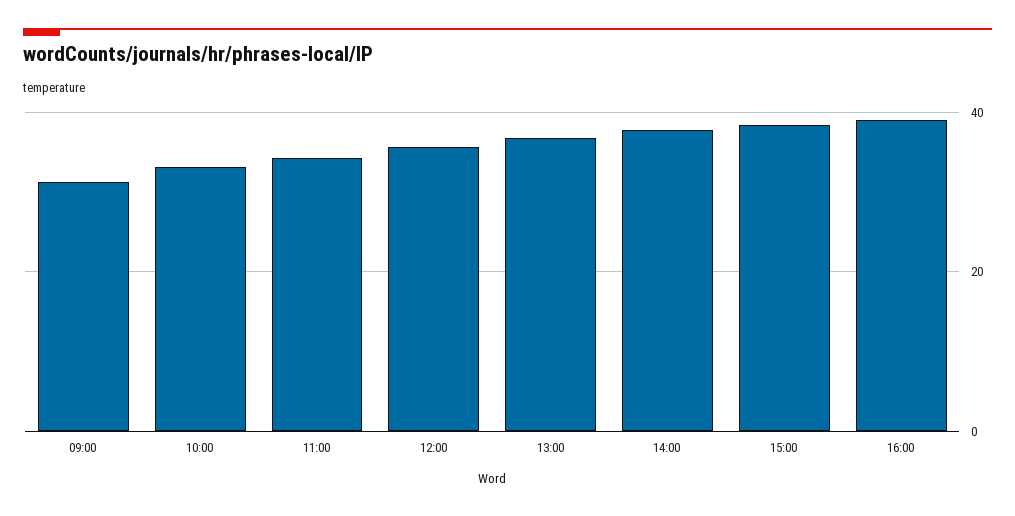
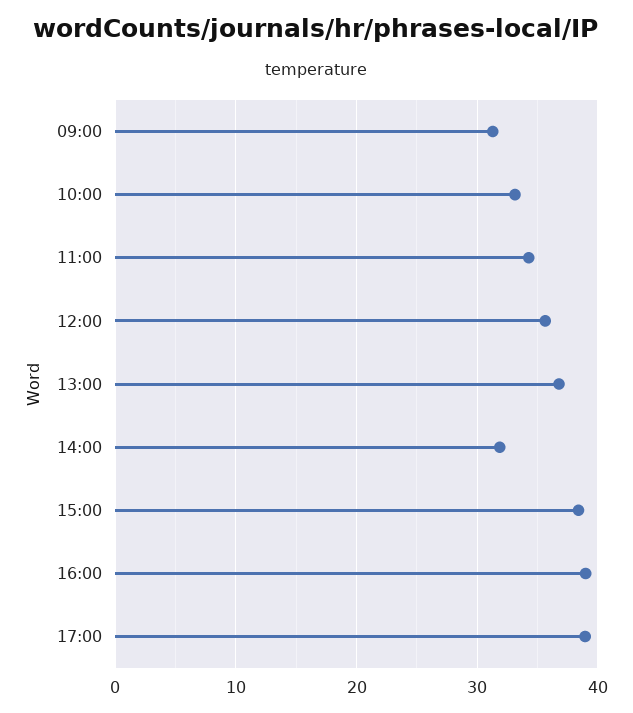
14:00: 38 -> 32
17:00: none -> 39

